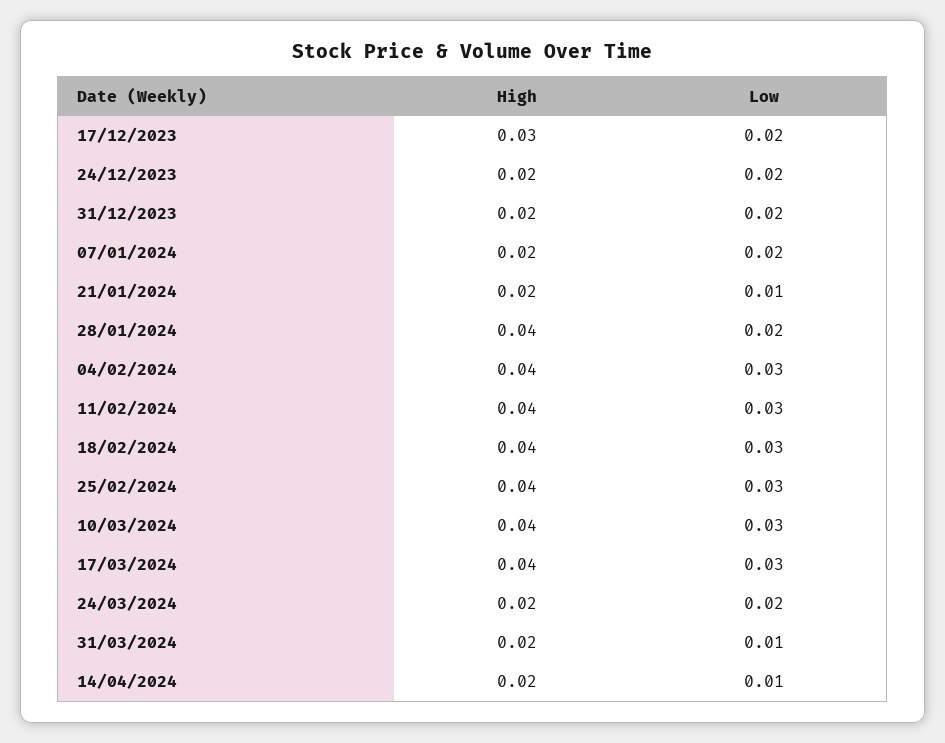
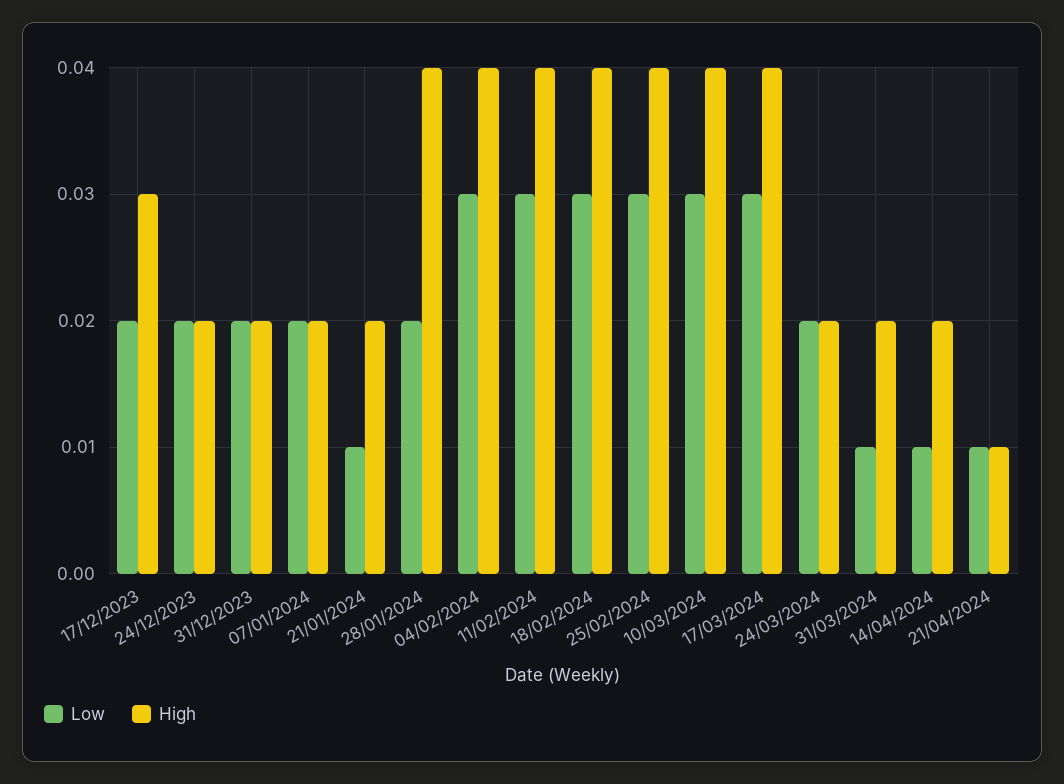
Low, 21/04/2024: none -> 0.01
High, 21/04/2024: none -> 0.01

